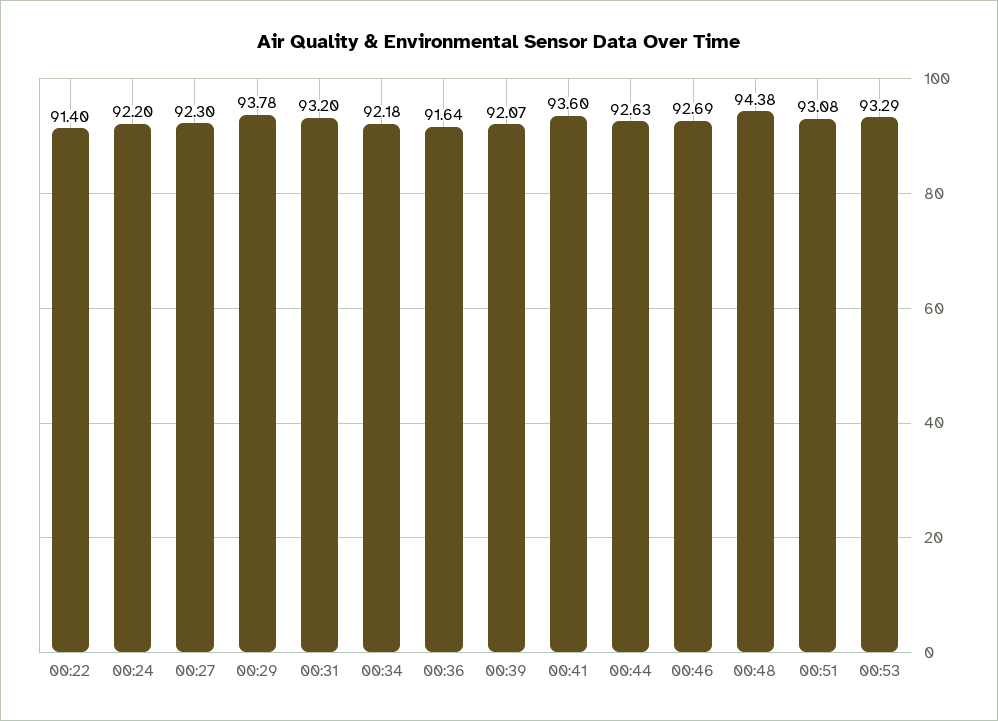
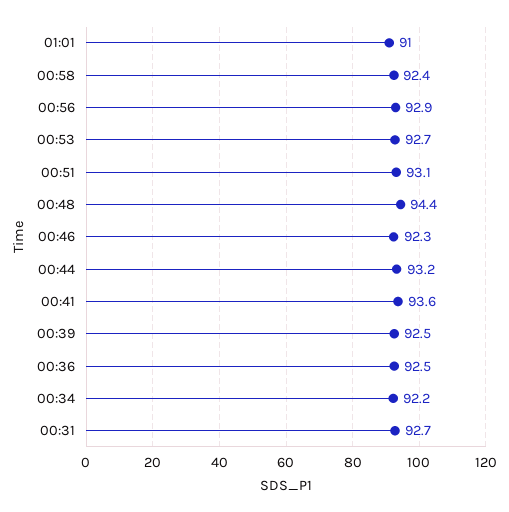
00:22: 91.4 -> none
00:24: 92.2 -> none
00:27: 92.3 -> none
00:29: 93.78 -> none
00:31: 93.2 -> 92.7
00:36: 91.64 -> 92.5
00:39: 92.07 -> 92.5
00:44: 92.63 -> 93.2
00:46: 92.69 -> 92.3
00:53: 93.29 -> 92.7
01:01: none -> 91
00:58: none -> 92.4
00:56: none -> 92.9

